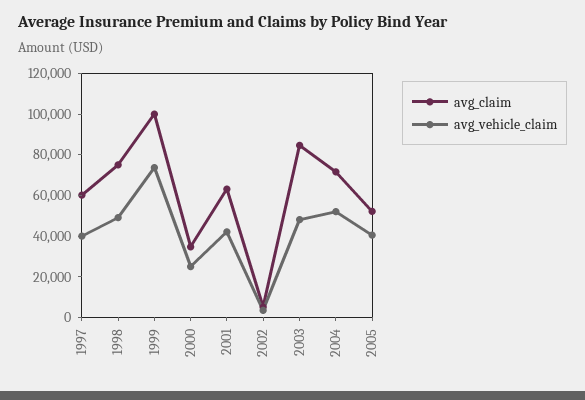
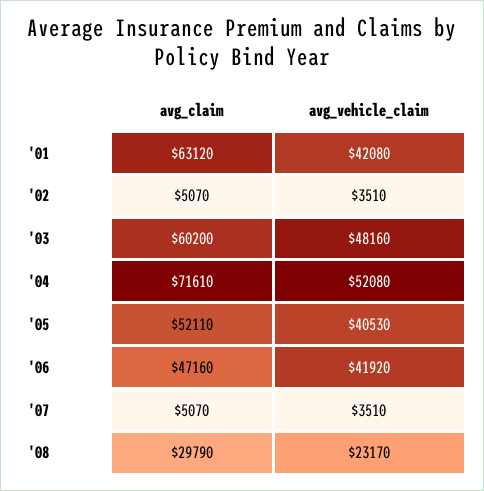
avg_claim, 1997: 60000 -> none
avg_vehicle_claim, 1997: 40000 -> none
avg_claim, 1998: 75000 -> none
avg_vehicle_claim, 1998: 50000 -> none
avg_claim, 1999: 100000 -> none
avg_vehicle_claim, 1999: 75000 -> none
avg_claim, 2000: 35000 -> none
avg_vehicle_claim, 2000: 25000 -> none
avg_claim, 2003: 85000 -> 60200
avg_claim, '06: none -> 47160
avg_vehicle_claim, '06: none -> 41920
avg_claim, '07: none -> 5070
avg_vehicle_claim, '07: none -> 3510
avg_claim, '08: none -> 29790
avg_vehicle_claim, '08: none -> 23170

